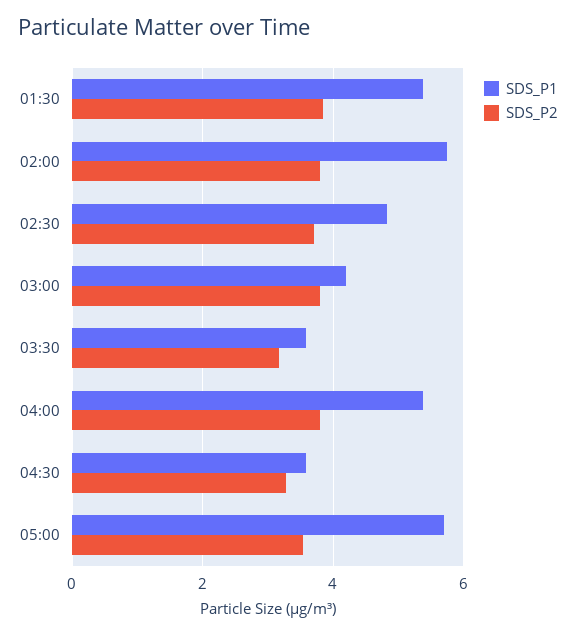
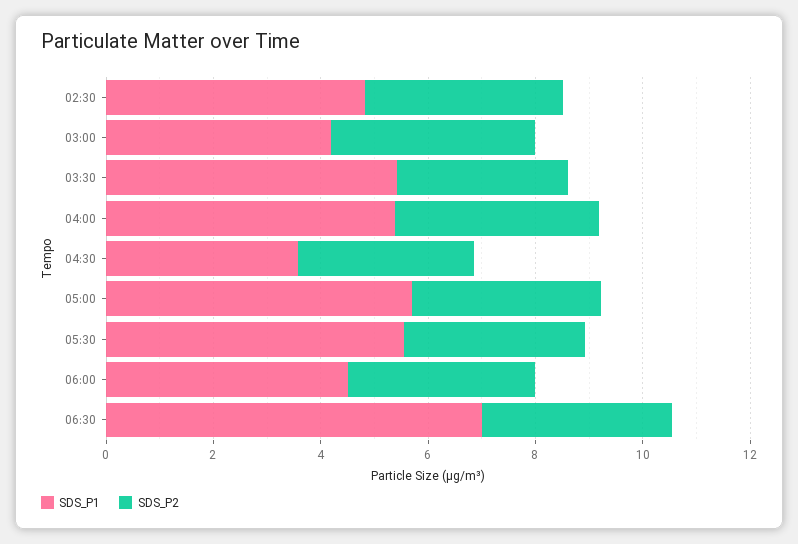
SDS_P1, 01:30: 5.4 -> none
SDS_P2, 01:30: 3.8 -> none
SDS_P1, 02:00: 5.8 -> none
SDS_P2, 02:00: 3.8 -> none
SDS_P1, 03:30: 3.6 -> 5.5
SDS_P1, 05:30: none -> 5.5
SDS_P2, 05:30: none -> 3.5
SDS_P1, 06:00: none -> 4.5
SDS_P2, 06:00: none -> 3.5
SDS_P1, 06:30: none -> 7
SDS_P2, 06:30: none -> 3.5

